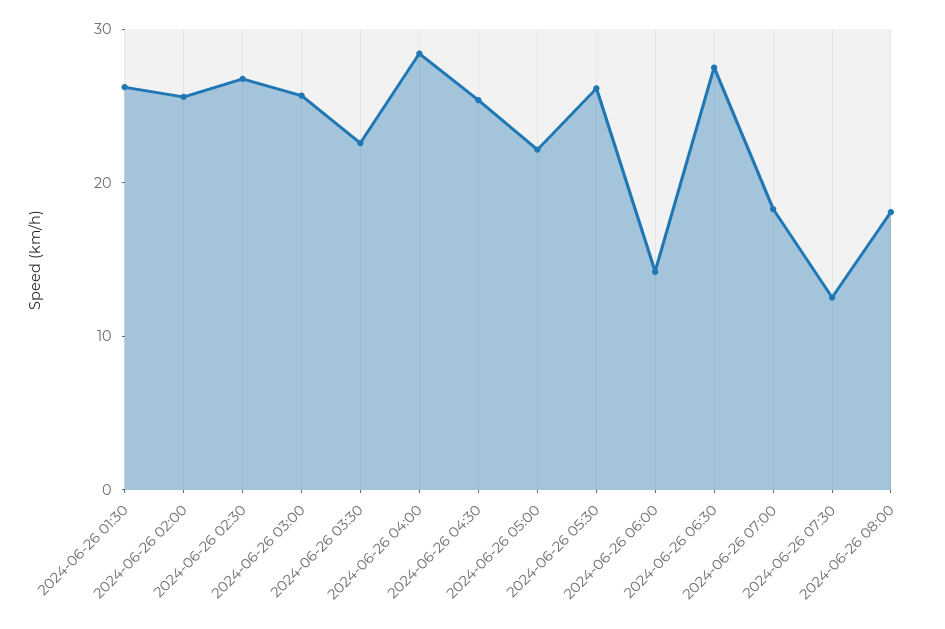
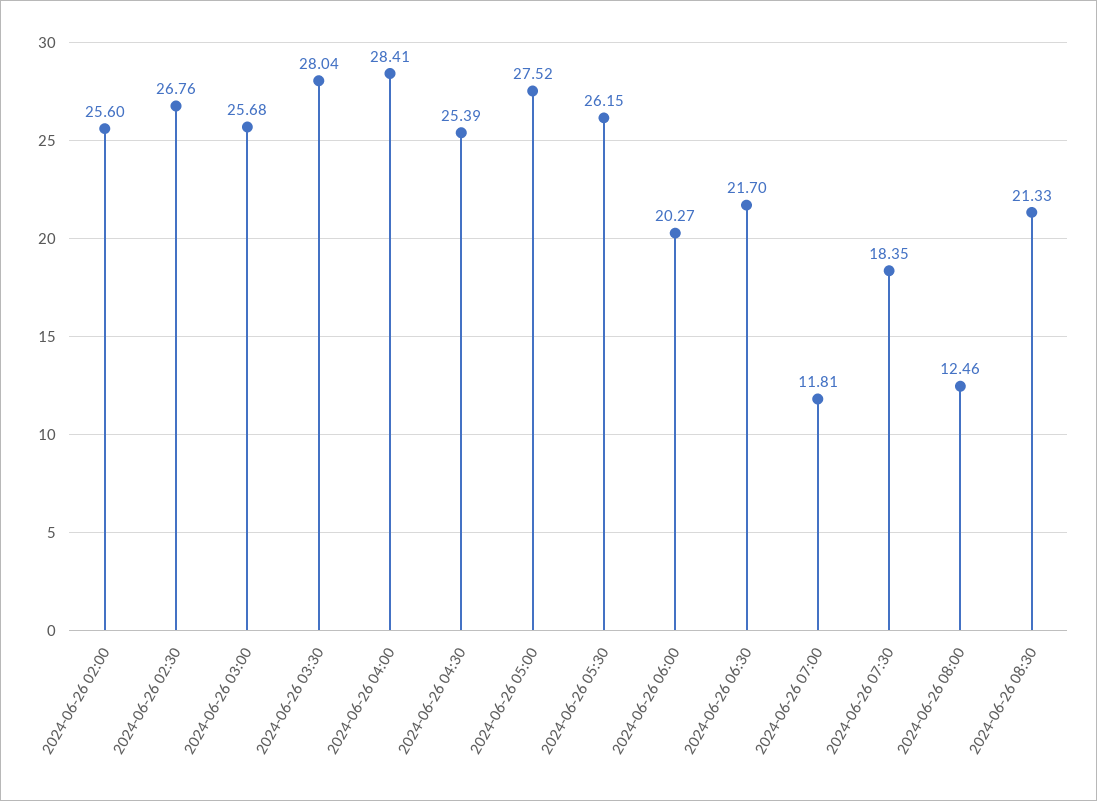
2024-06-26 01:30: 26 -> none
2024-06-26 03:30: 22 -> 28.04
2024-06-26 05:00: 22 -> 27.52
2024-06-26 06:00: 14 -> 20.27
2024-06-26 06:30: 28 -> 21.7
2024-06-26 07:00: 18 -> 11.81
2024-06-26 07:30: 12 -> 18.35
2024-06-26 08:00: 18 -> 12.46
2024-06-26 08:30: none -> 21.33

